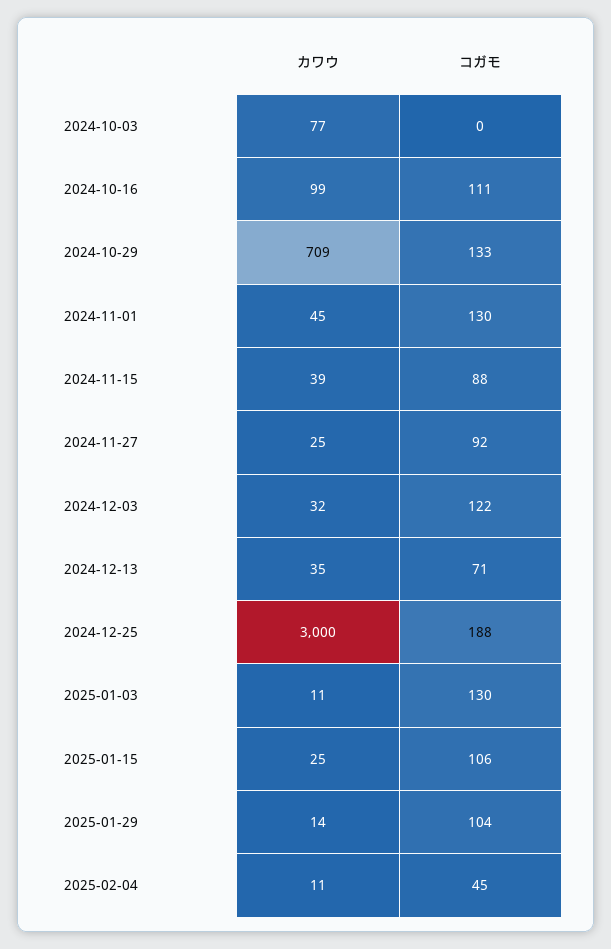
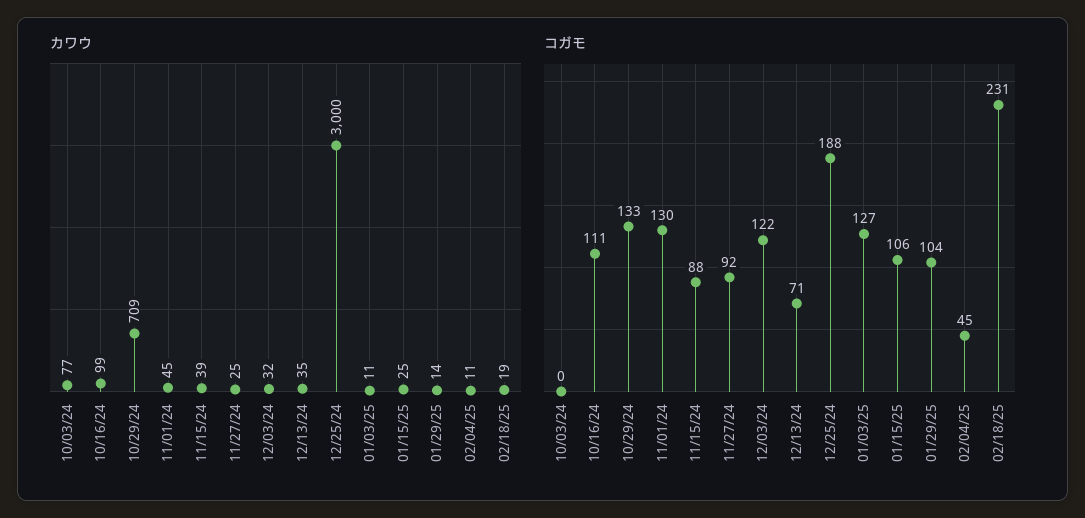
コガモ, 2025-01-03: 130 -> 127
カワウ, 02/18/25: none -> 19
コガモ, 02/18/25: none -> 231

